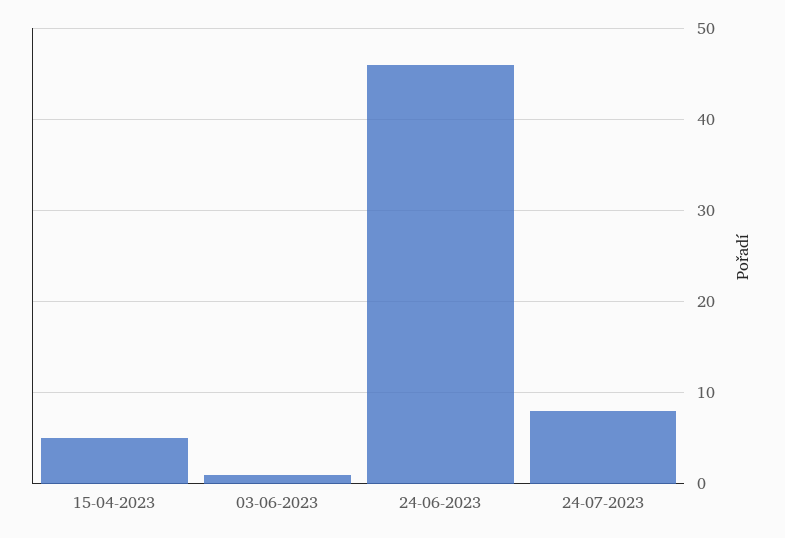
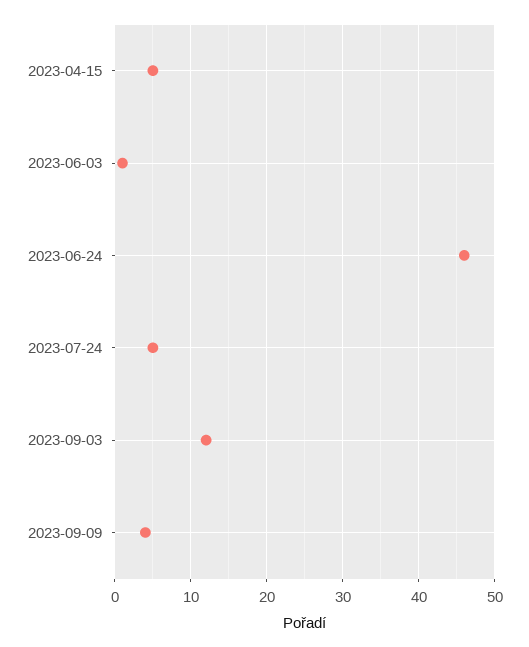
24-07-2023: 8 -> 5
2023-09-03: none -> 12
2023-09-09: none -> 4

